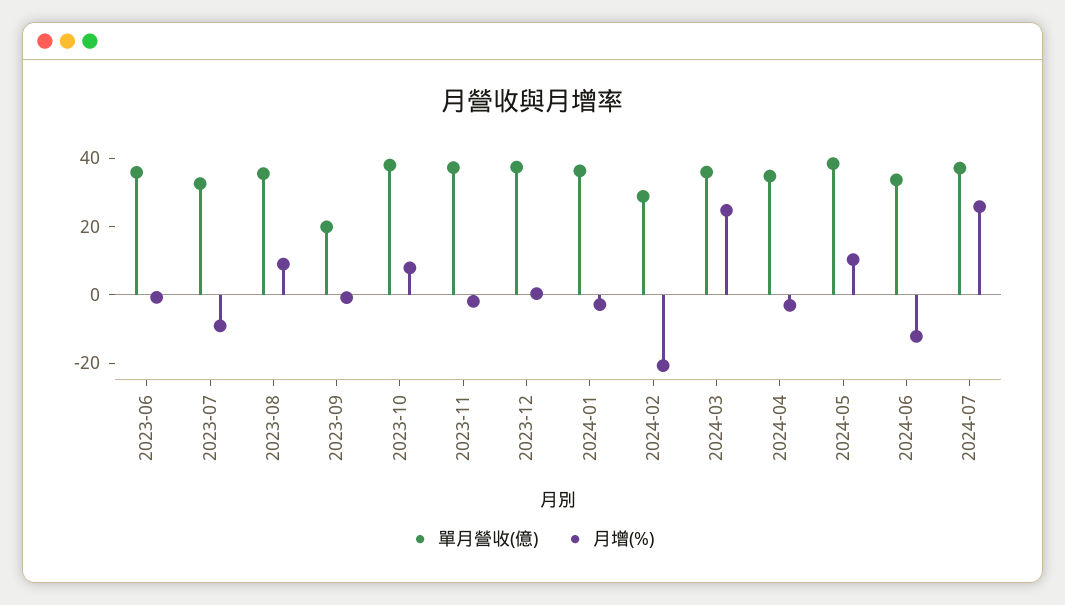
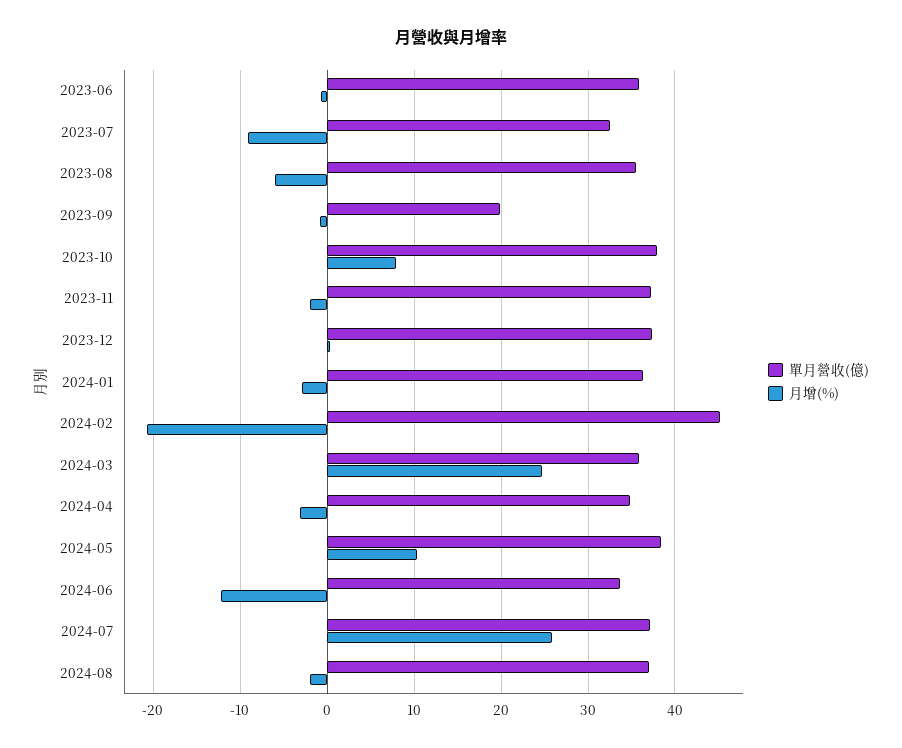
月增(%), 2023-08: 10 -> -6
單月營收(億), 2024-02: 30 -> 45
單月營收(億), 2024-08: none -> 37
月增(%), 2024-08: none -> -2

